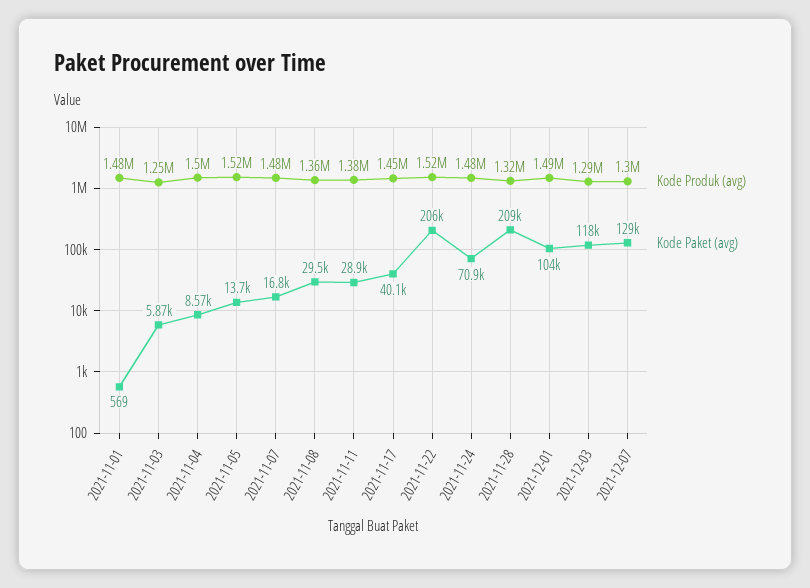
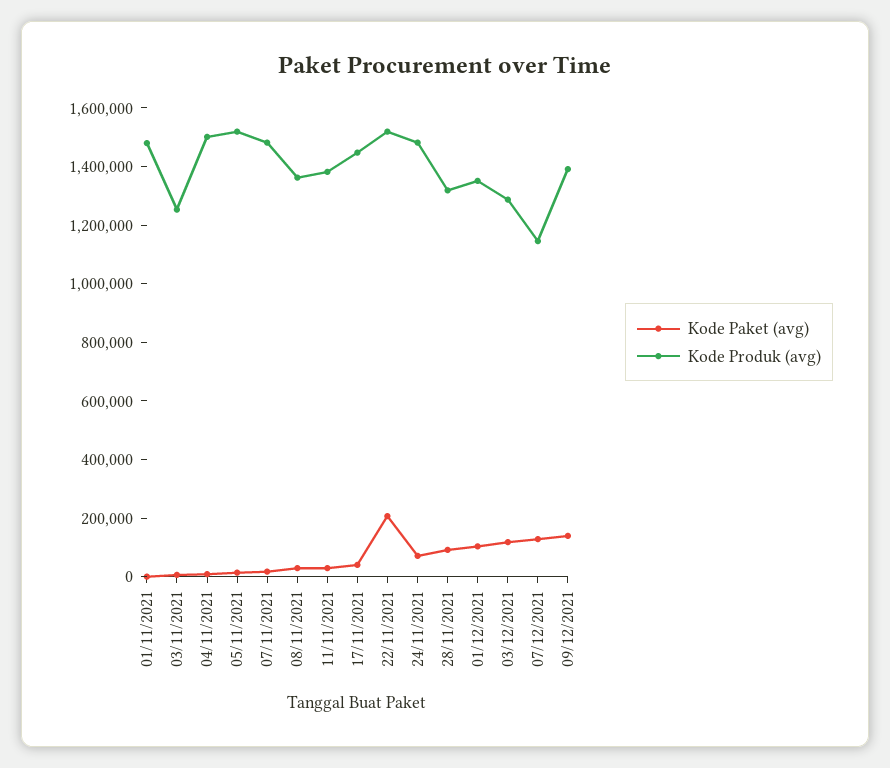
Kode Paket (avg), 2021-11-28: 209000 -> 100000
Kode Produk (avg), 2021-12-01: 1490000 -> 1350000
Kode Produk (avg), 2021-12-07: 1300000 -> 1150000
Kode Paket (avg), 09/12/2021: none -> 150000
Kode Produk (avg), 09/12/2021: none -> 1400000

